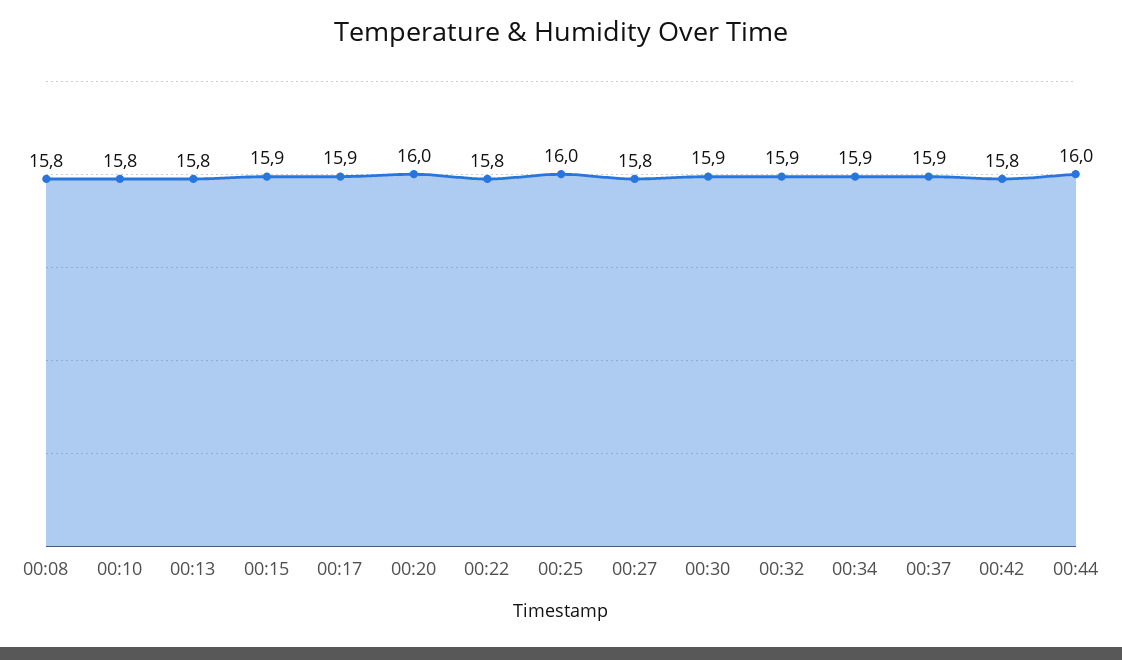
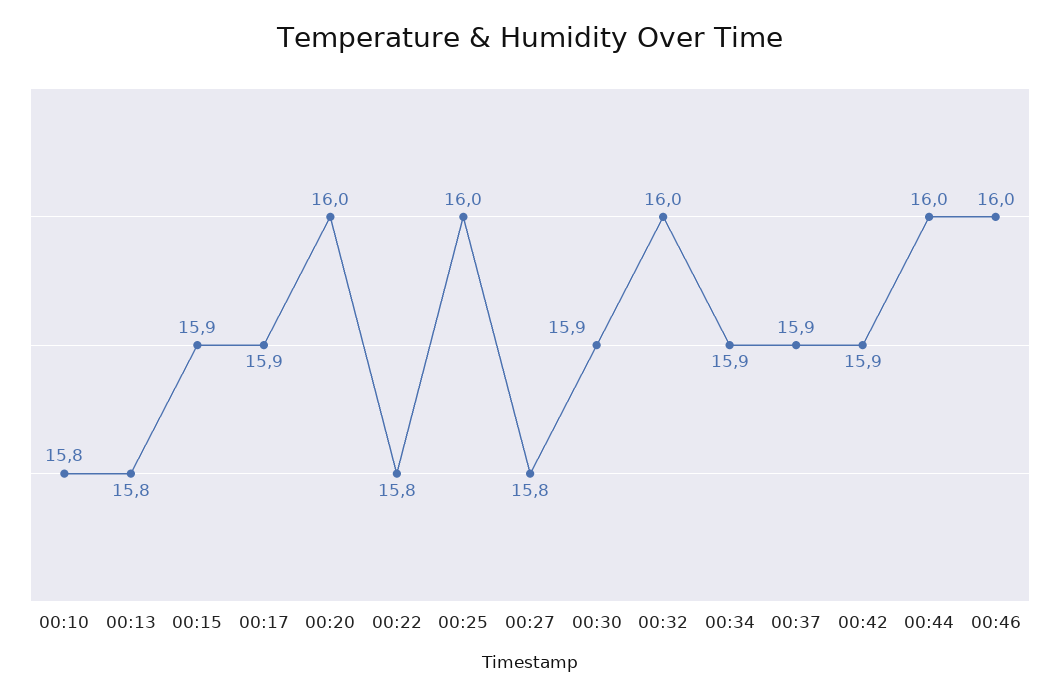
00:08: 15.8 -> none
00:32: 15.9 -> 16
00:42: 15.8 -> 15.9
00:46: none -> 16

